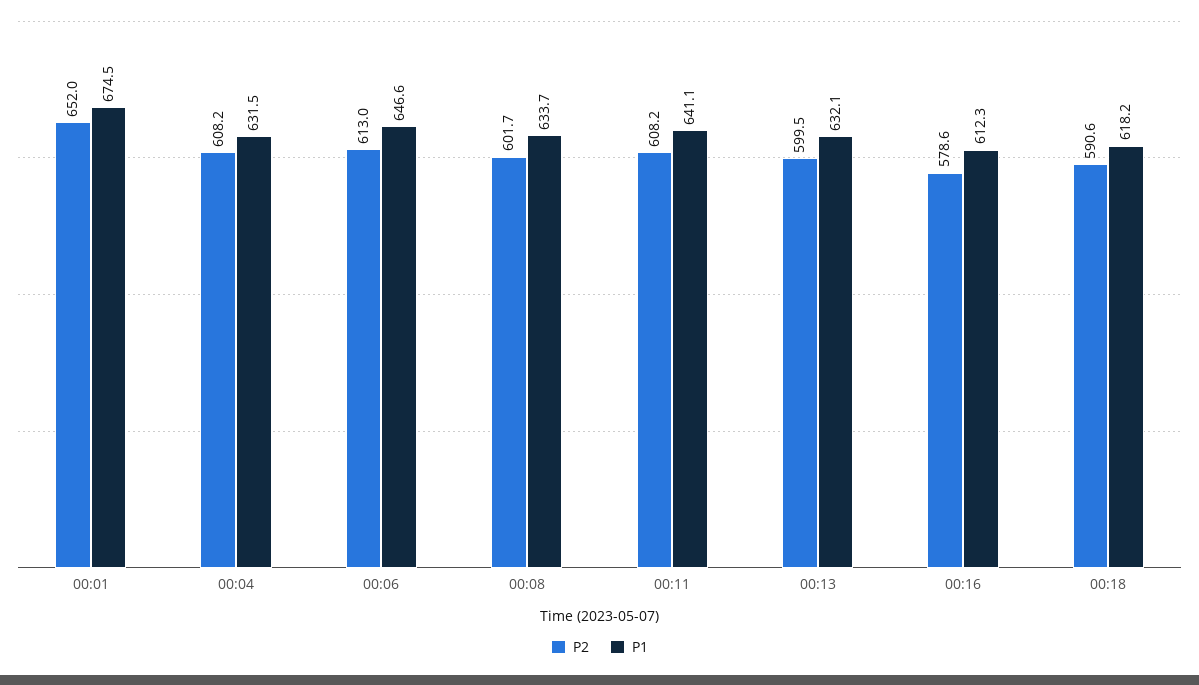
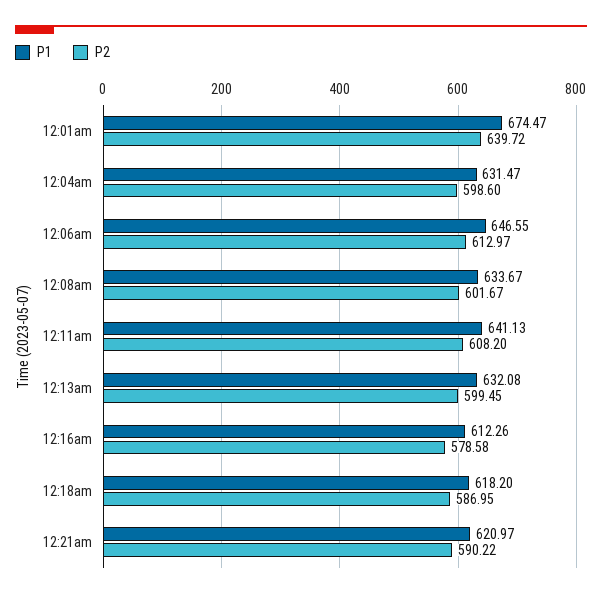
P2, 00:01: 652 -> 639.72
P2, 00:04: 608.2 -> 598.6
P2, 00:18: 590.6 -> 586.95
P1, 12:21am: none -> 620.97
P2, 12:21am: none -> 590.22

